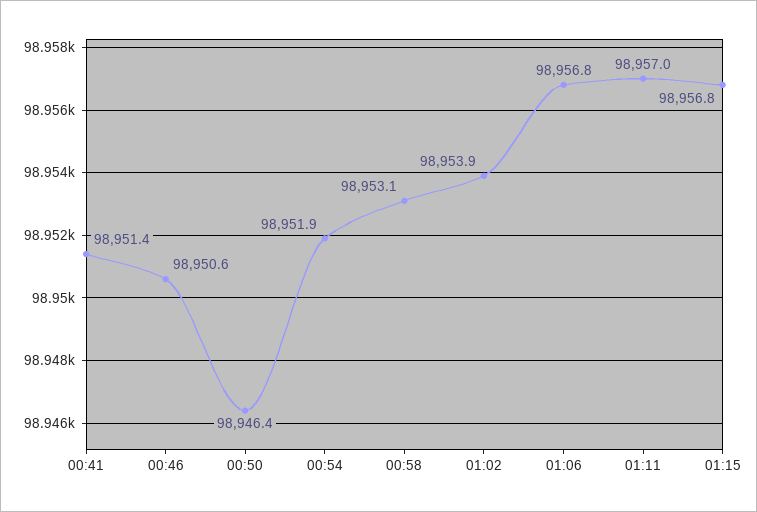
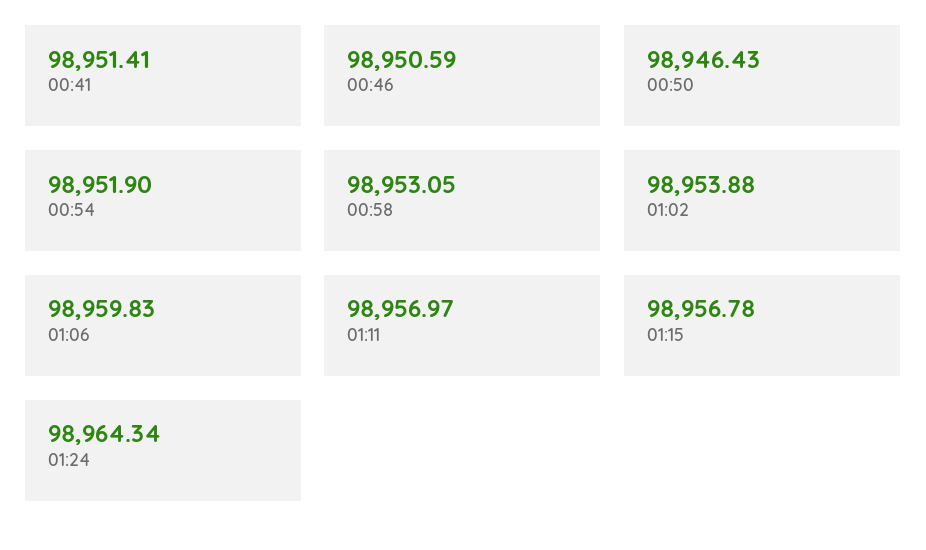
01:06: 98956.8 -> 98959.83
01:24: none -> 98964.34

